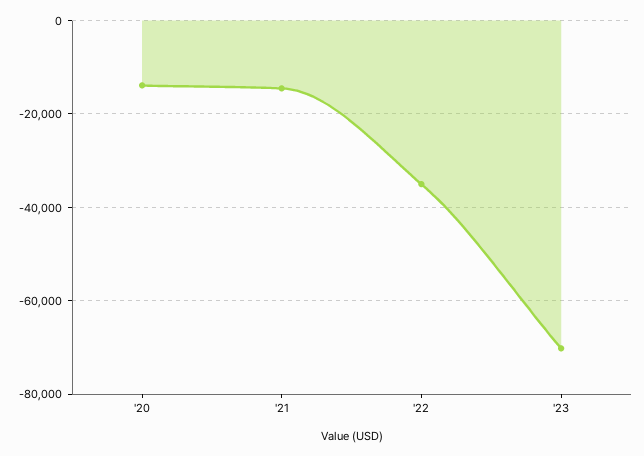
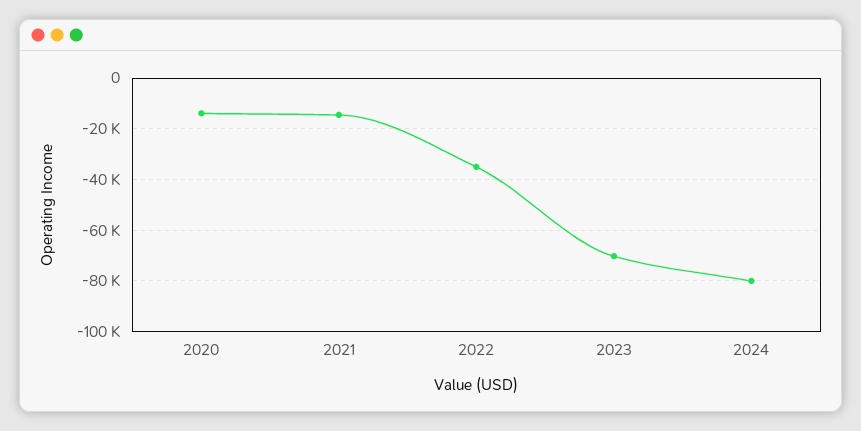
2024: none -> -80000

